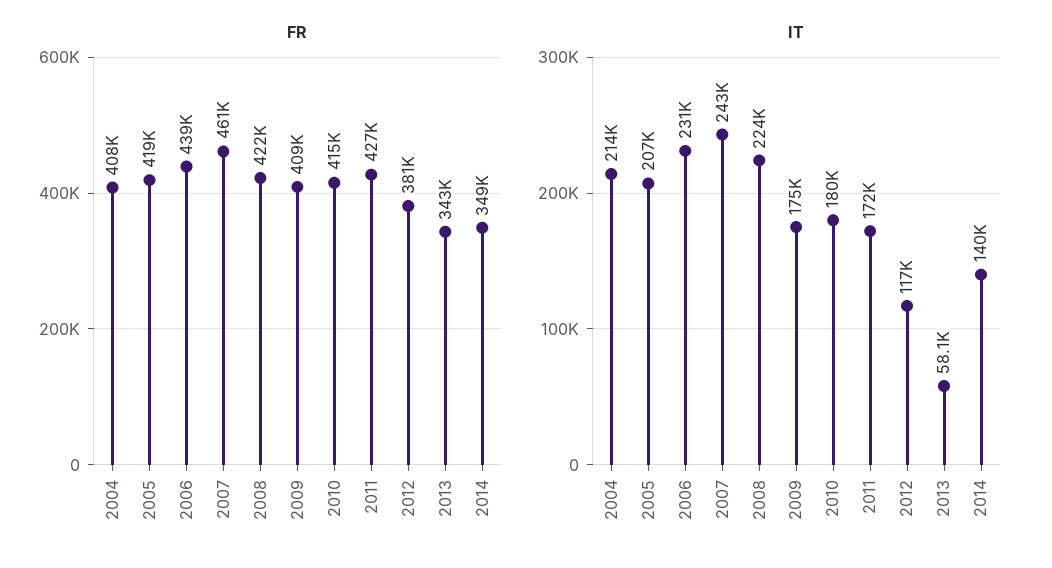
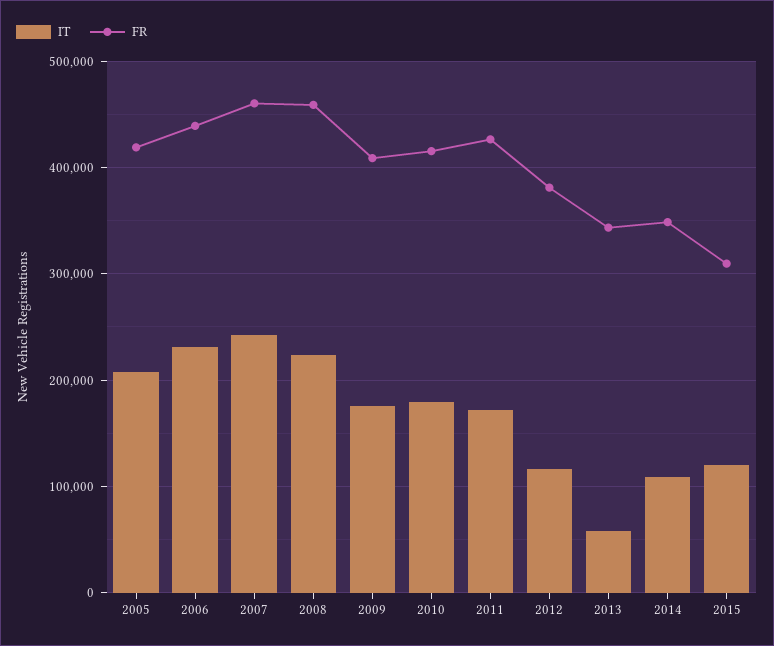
FR, 2004: 408000 -> none
FR, 2008: 422000 -> 460000
IT, 2004: 214000 -> none
IT, 2014: 140000 -> 110000
IT, 2015: none -> 120000
FR, 2015: none -> 310000

